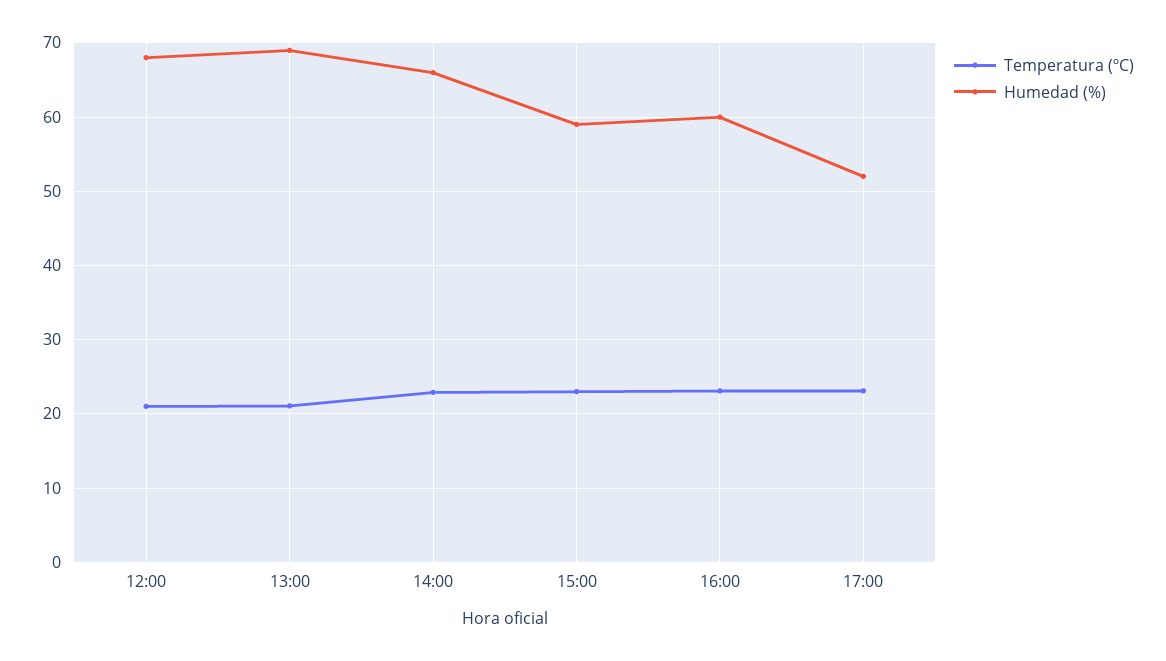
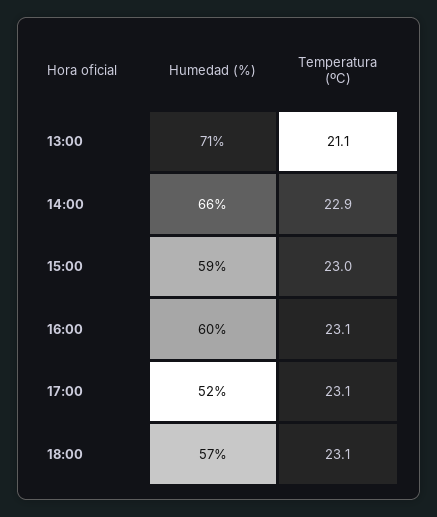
Temperatura (ºC), 12:00: 21 -> none
Humedad (%), 12:00: 68 -> none
Humedad (%), 13:00: 69 -> 71
Humedad (%), 18:00: none -> 57
Temperatura (ºC), 18:00: none -> 23.1

